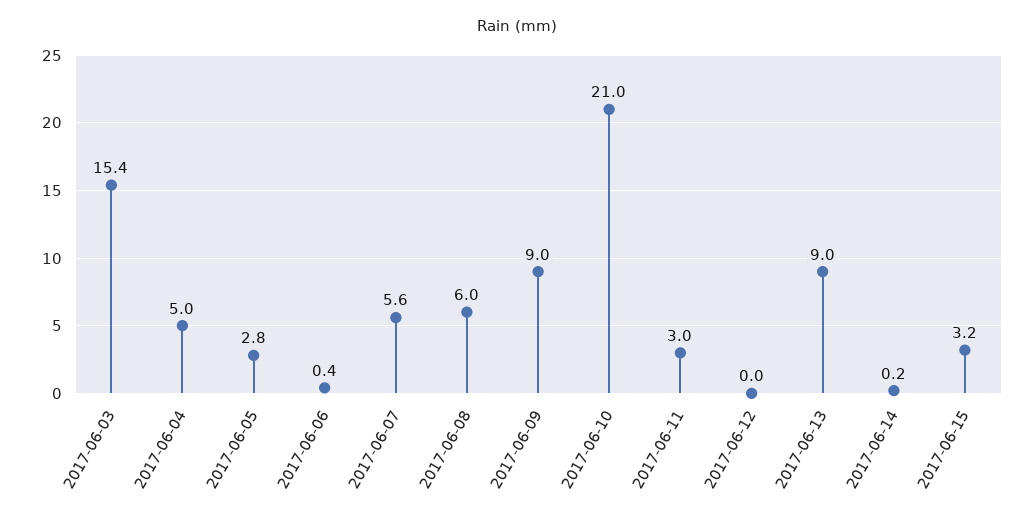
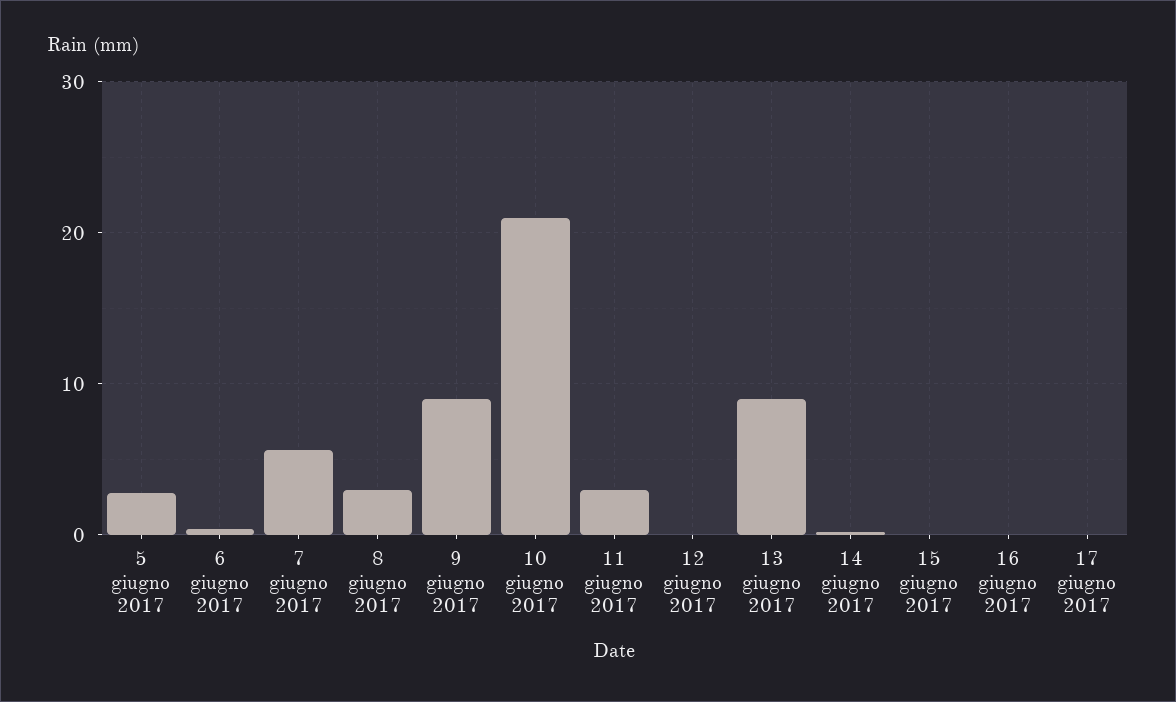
2017-06-03: 15.4 -> none
2017-06-04: 5 -> none
2017-06-08: 6 -> 3
2017-06-15: 3.2 -> 0
16 giugno 2017: none -> 0
17 giugno 2017: none -> 0

